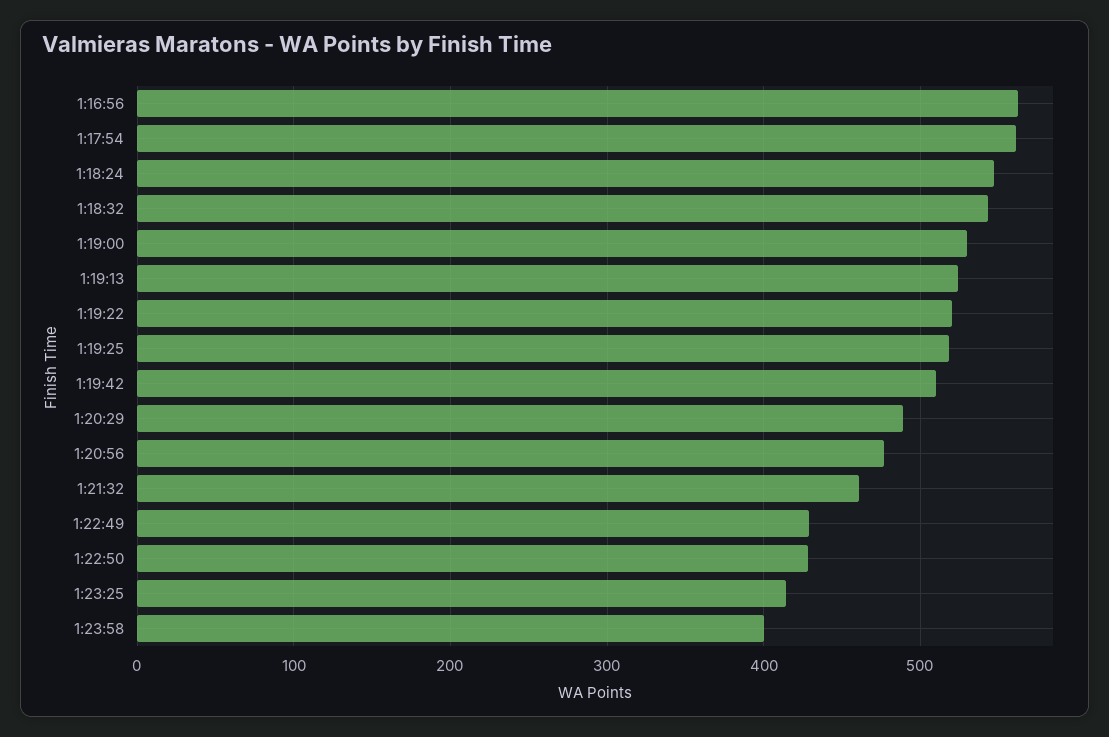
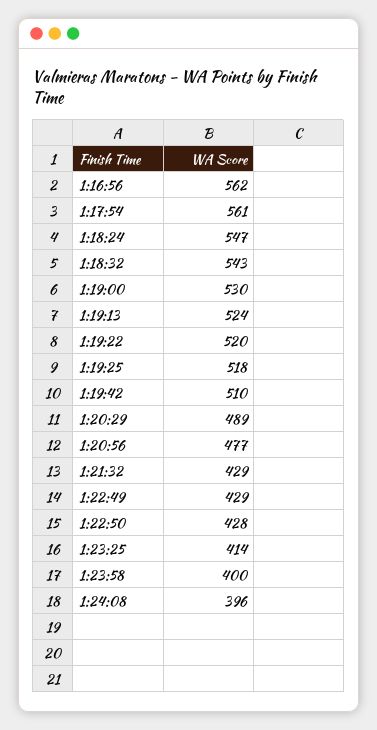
1:21:32: 460 -> 429
1:24:08: none -> 396

